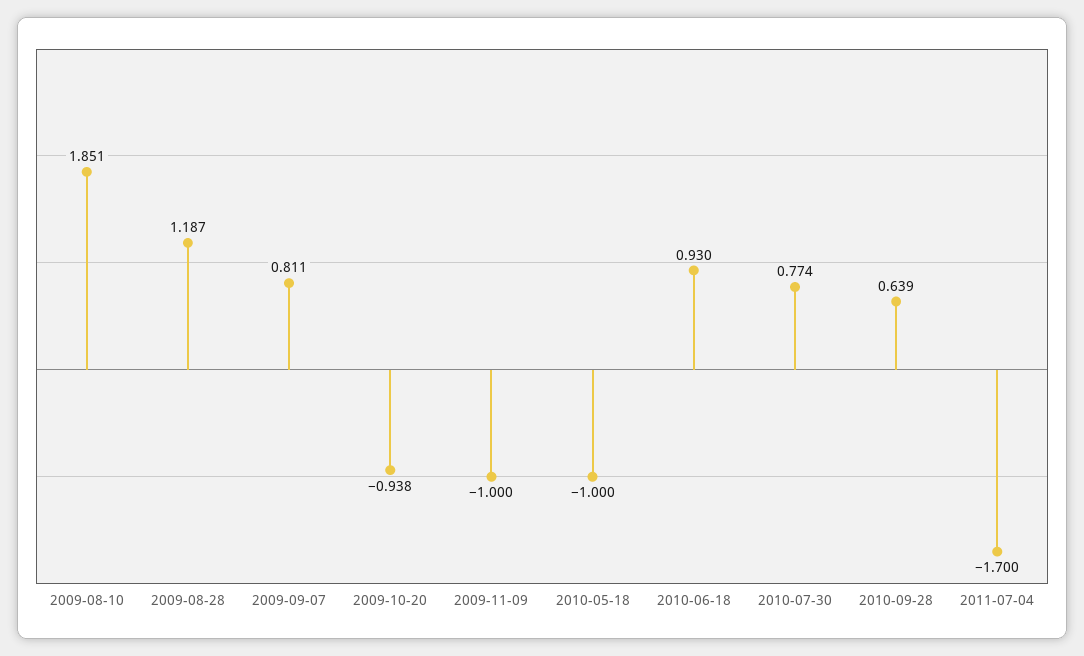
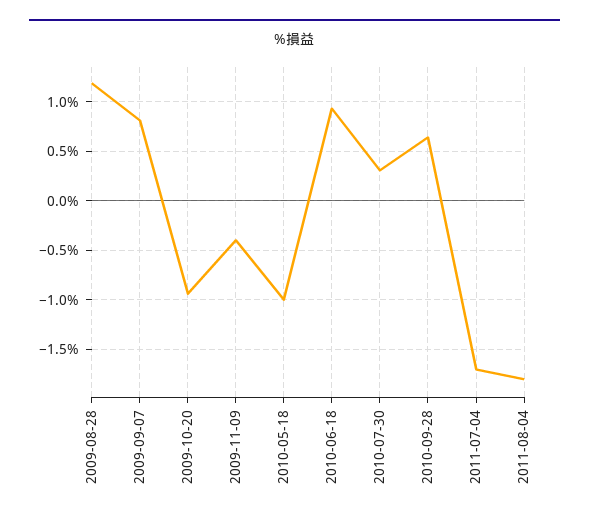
2009-08-10: 1.851 -> none
2009-11-09: -1 -> -0.4
2010-07-30: 0.774 -> 0.3
2011-08-04: none -> -1.8

